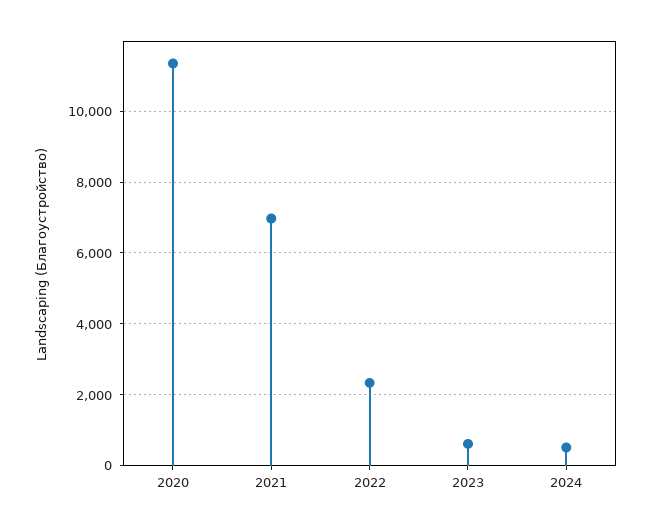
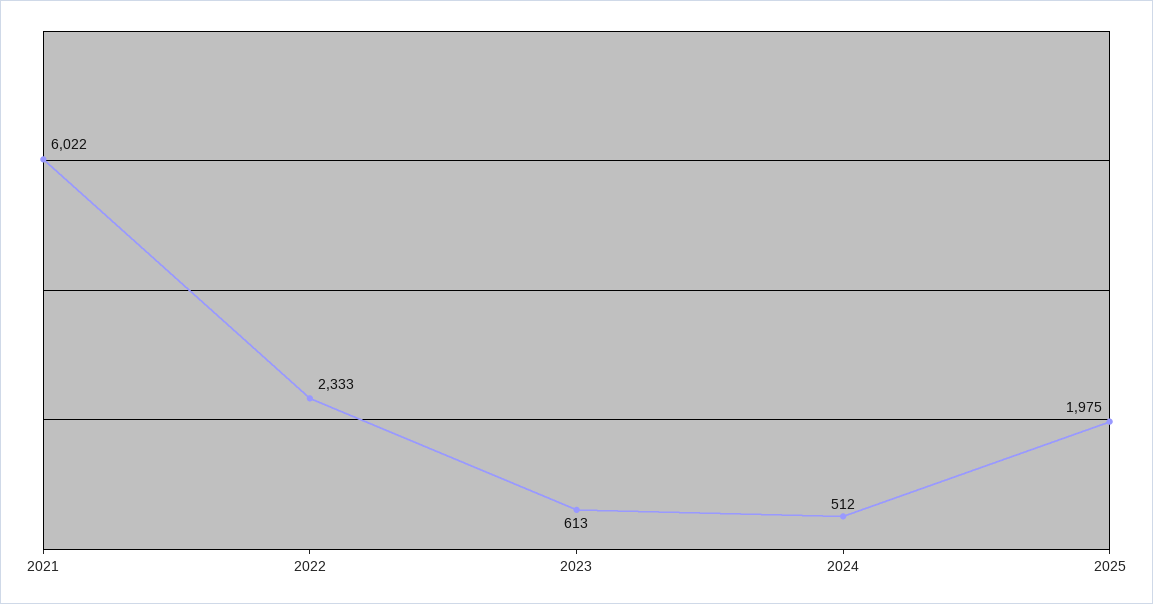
2020: 11400 -> none
2021: 7000 -> 6022
2025: none -> 1975

